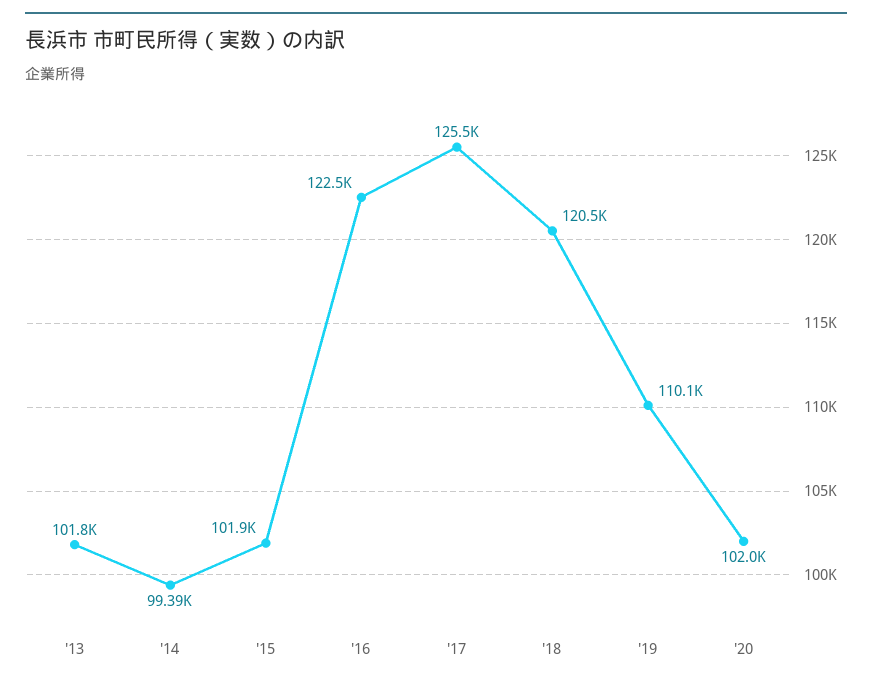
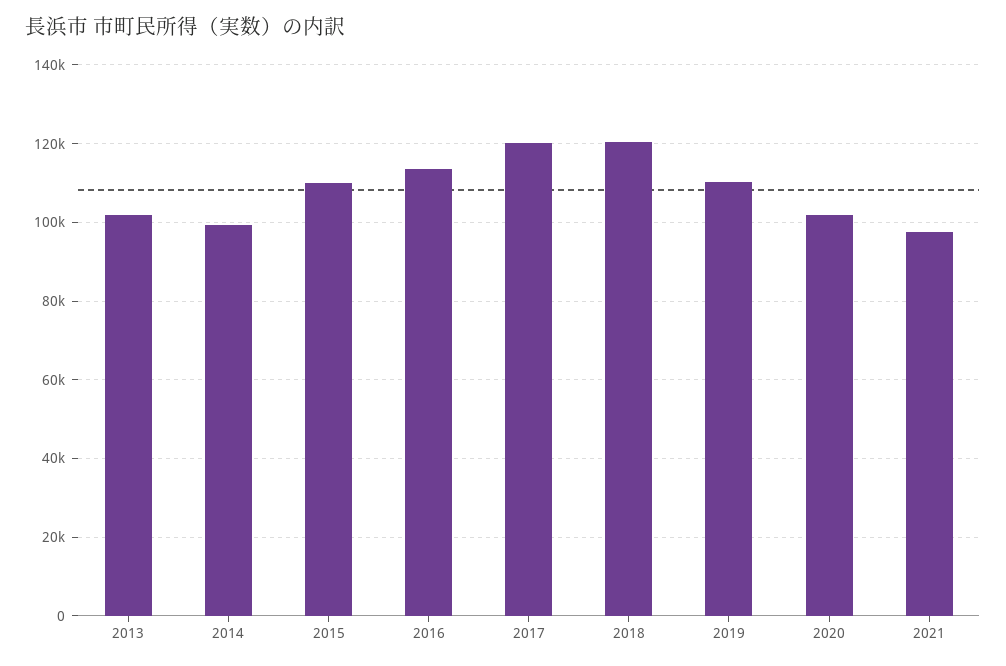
'15: 101900 -> 110000
'16: 122500 -> 114000
'17: 125500 -> 120000
2021: none -> 98000

